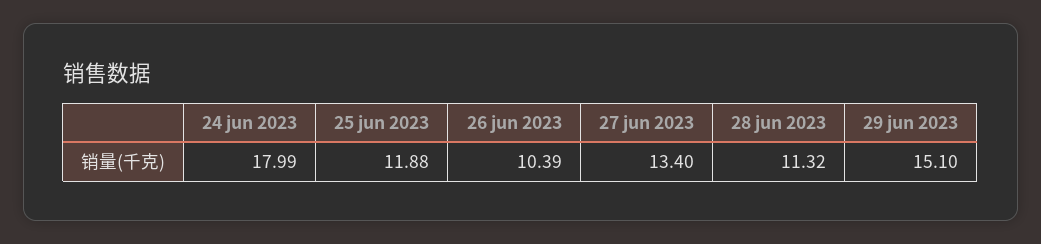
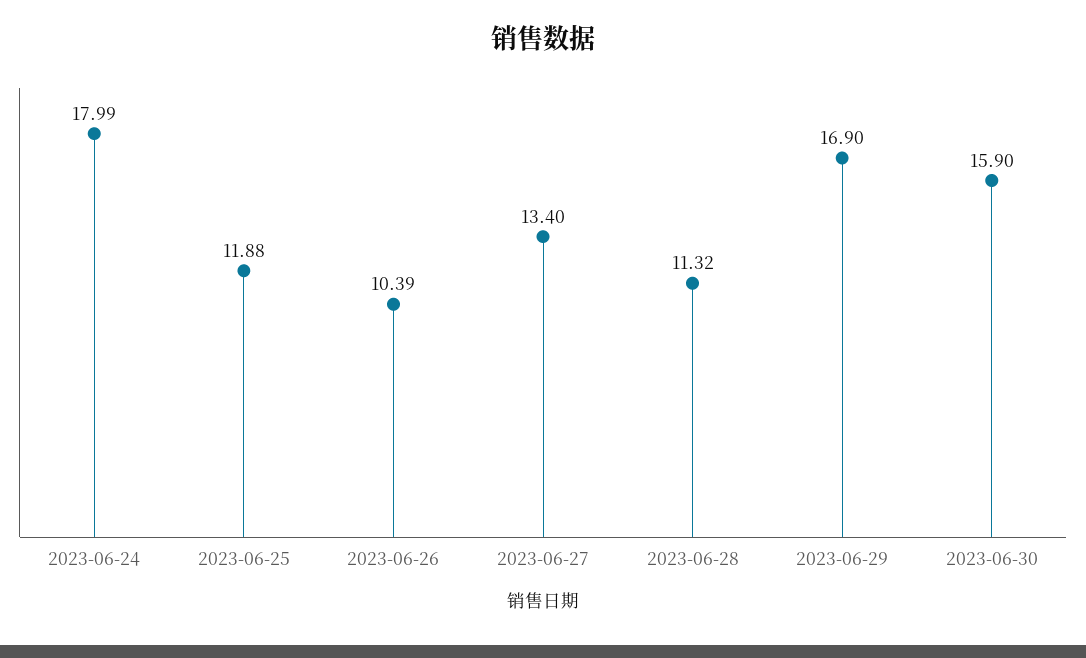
29 jun 2023: 15.1 -> 16.9
2023-06-30: none -> 15.9

